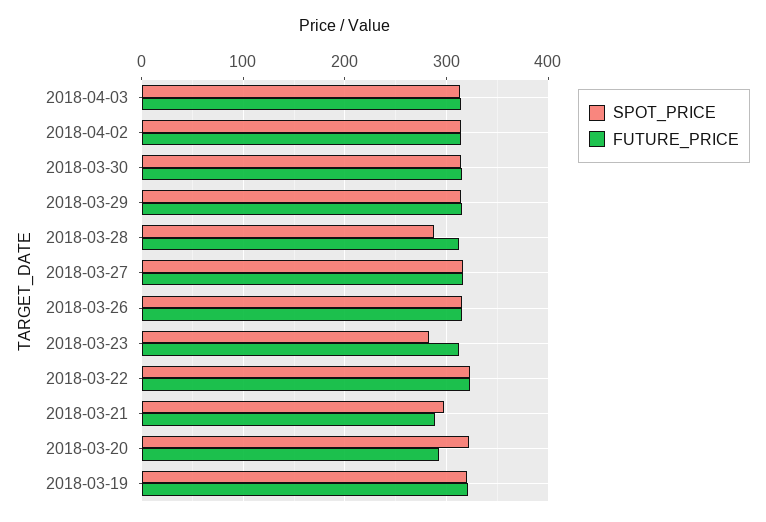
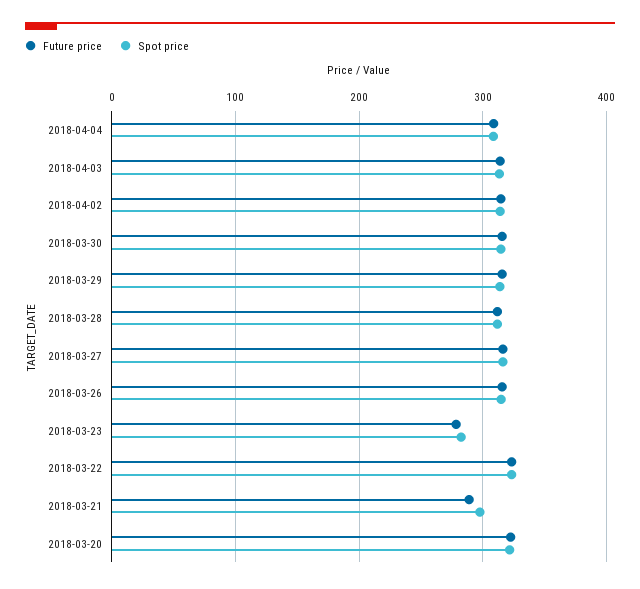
SPOT_PRICE, 2018-03-28: 290 -> 310
FUTURE_PRICE, 2018-03-23: 310 -> 280
FUTURE_PRICE, 2018-03-20: 290 -> 320
SPOT_PRICE, 2018-03-19: 320 -> none
FUTURE_PRICE, 2018-03-19: 320 -> none
FUTURE_PRICE, 2018-04-04: none -> 310
SPOT_PRICE, 2018-04-04: none -> 310

